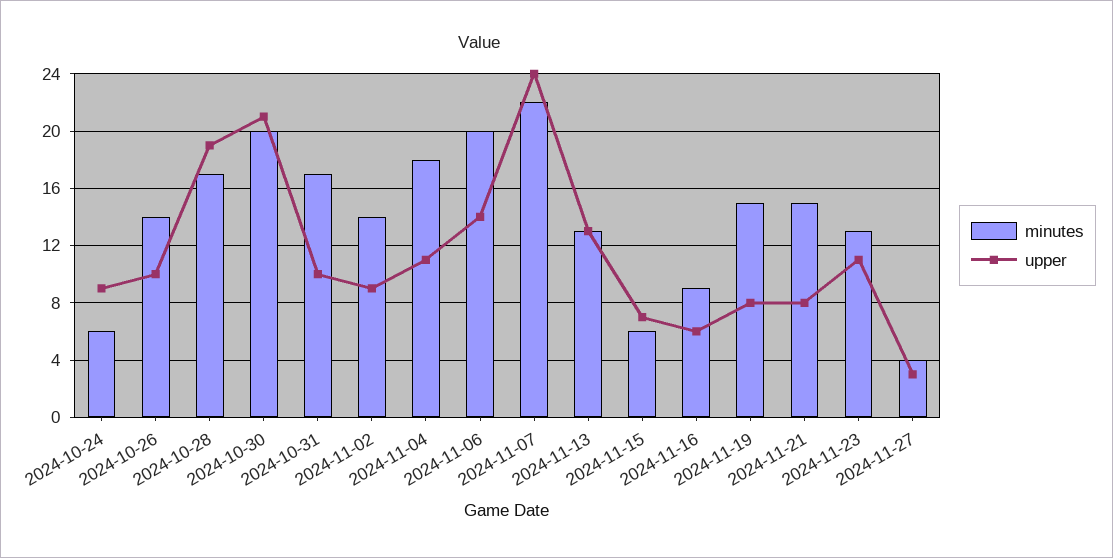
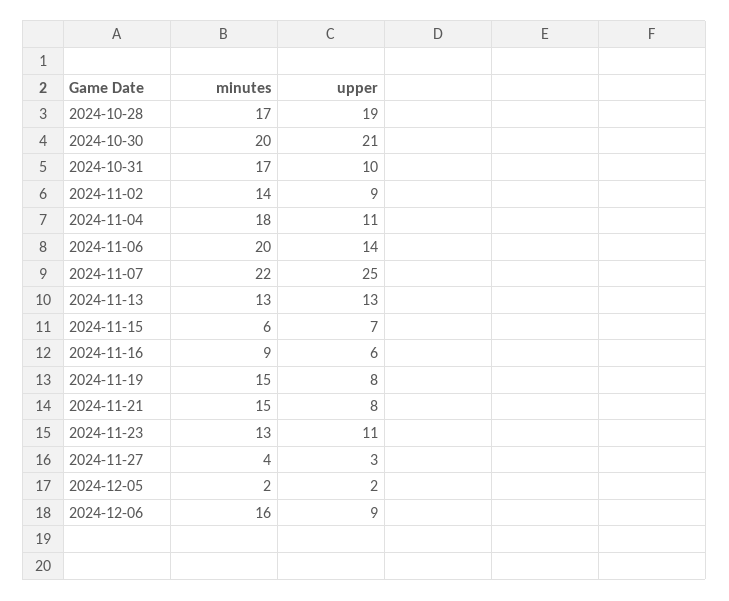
minutes, 2024-10-24: 6 -> none
upper, 2024-10-24: 9 -> none
minutes, 2024-10-26: 14 -> none
upper, 2024-10-26: 10 -> none
upper, 2024-11-07: 24 -> 25
minutes, 2024-12-05: none -> 2
upper, 2024-12-05: none -> 2
minutes, 2024-12-06: none -> 16
upper, 2024-12-06: none -> 9

